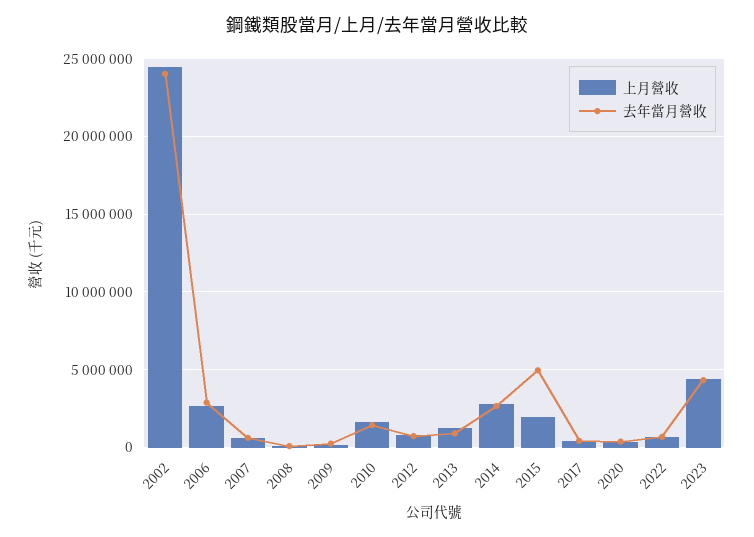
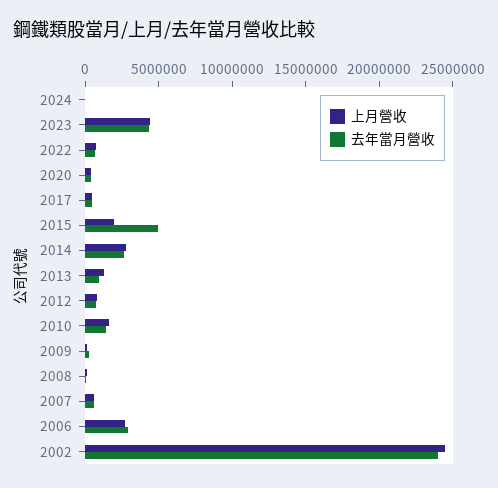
上月營收, 2024: none -> 0
去年當月營收, 2024: none -> 0

